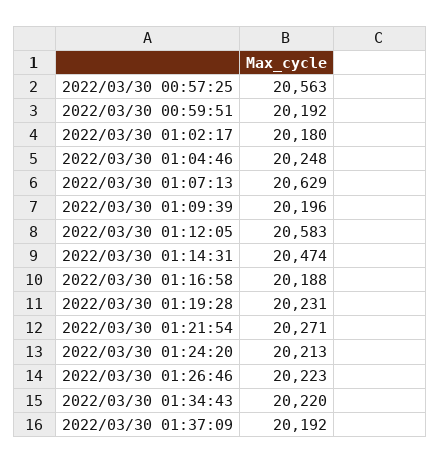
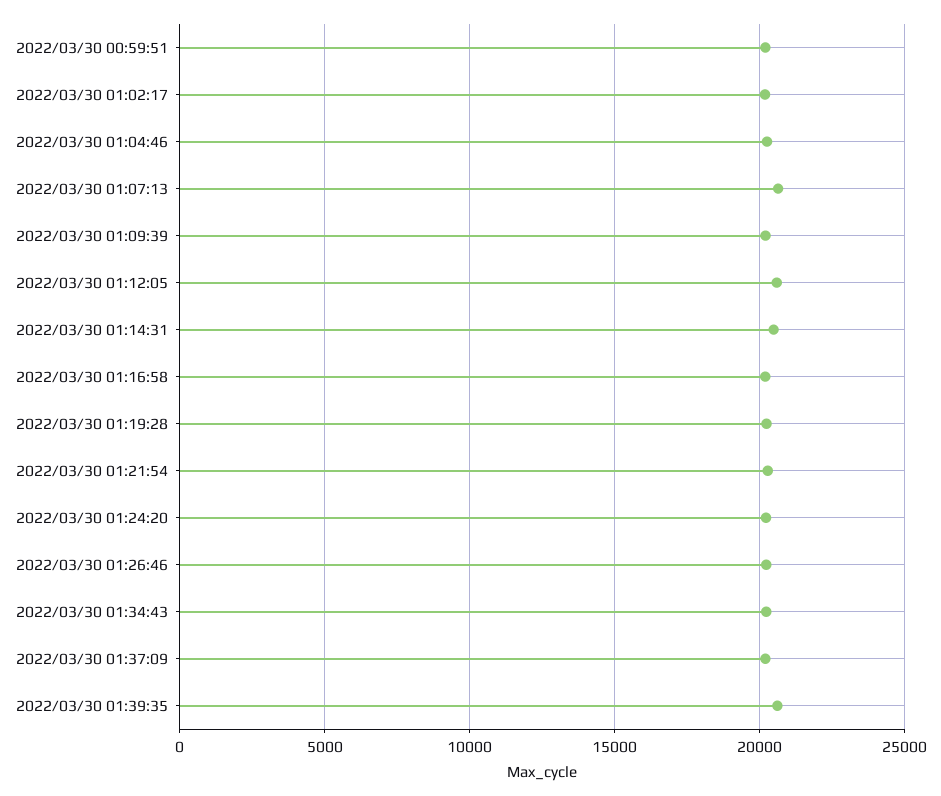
2022/03/30 00:57:25: 20563 -> none
2022/03/30 01:39:35: none -> 20500

